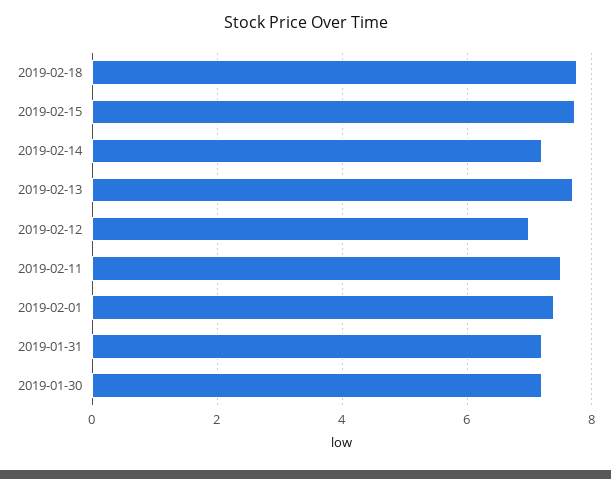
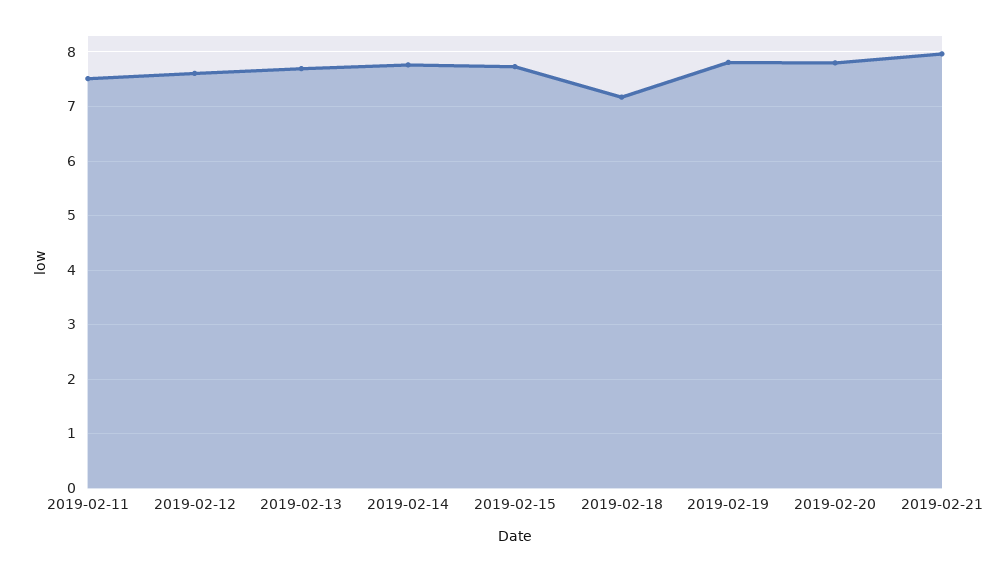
2019-02-18: 7.8 -> 7.2
2019-02-14: 7.2 -> 7.8
2019-02-12: 7 -> 7.6
2019-02-01: 7.4 -> none
2019-01-31: 7.2 -> none
2019-01-30: 7.2 -> none
2019-02-19: none -> 7.8
2019-02-20: none -> 7.8
2019-02-21: none -> 8

